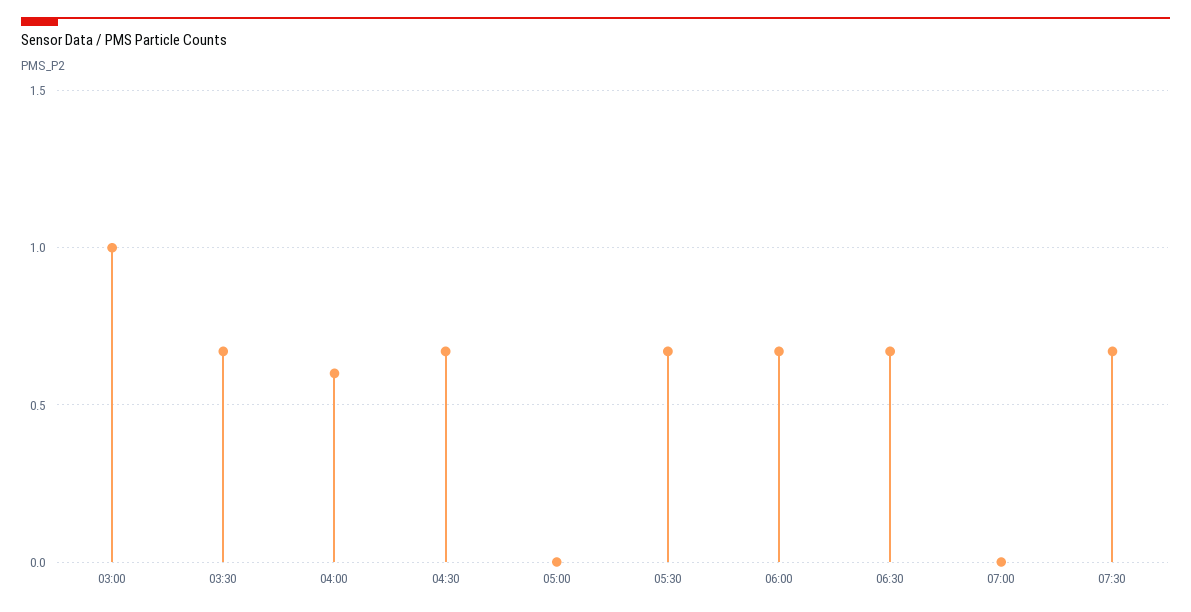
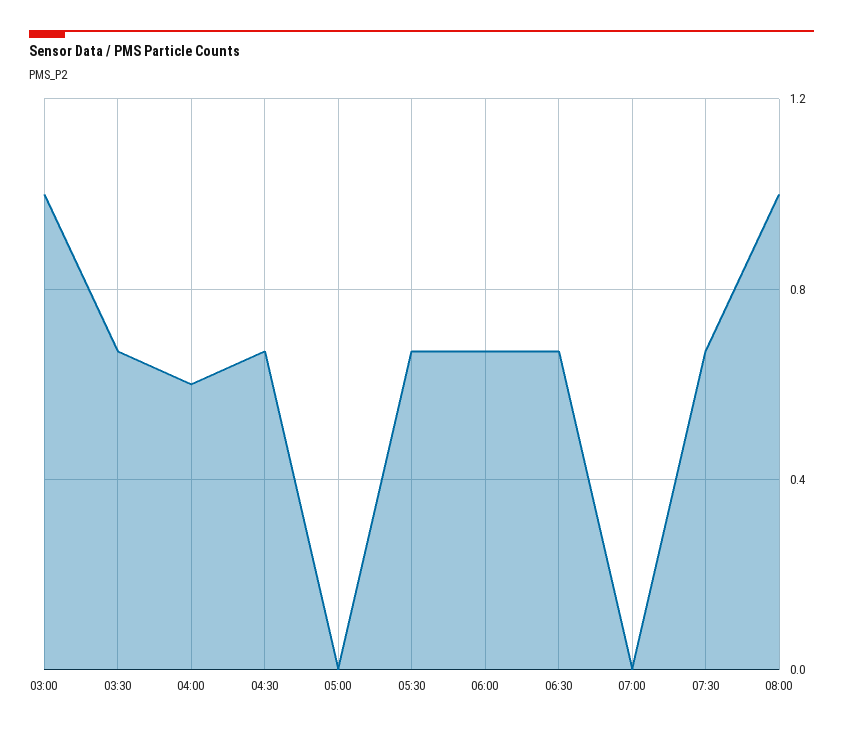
08:00: none -> 1

